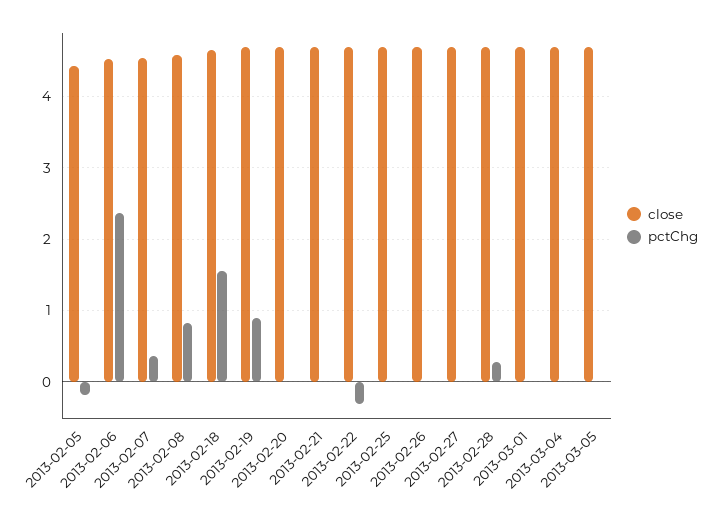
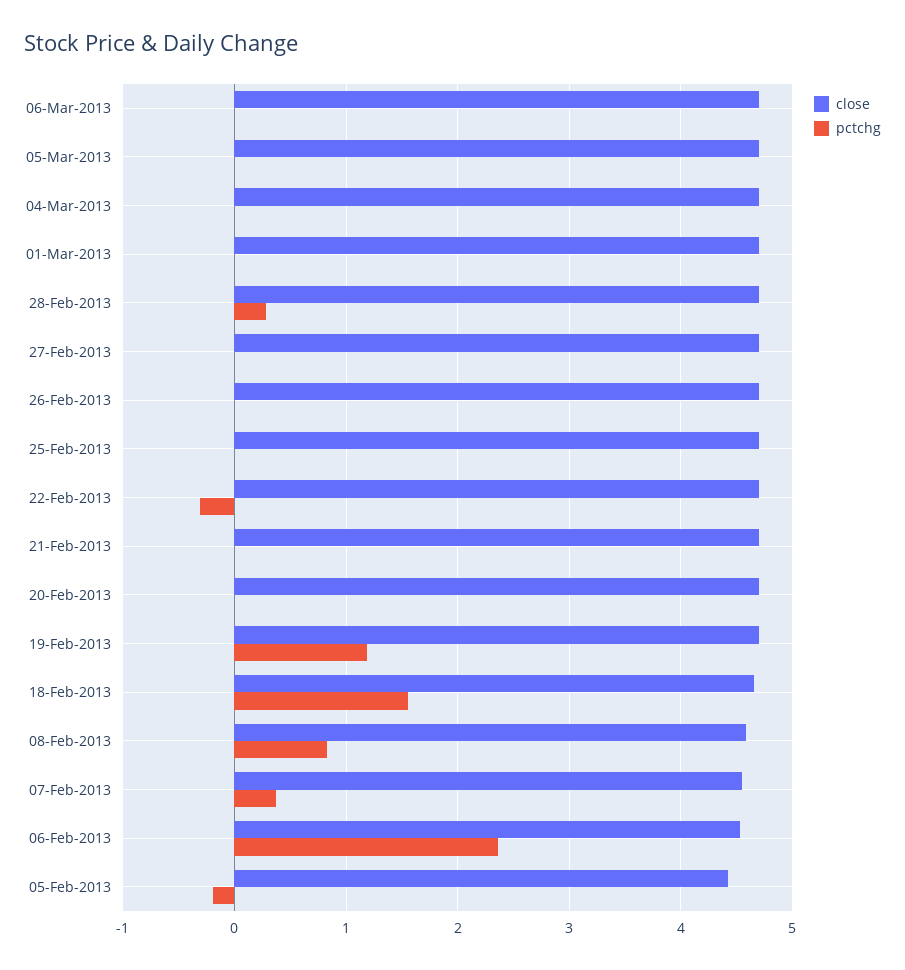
pctChg, 2013-02-19: 0.9 -> 1.2
close, 06-Mar-2013: none -> 4.7
pctChg, 06-Mar-2013: none -> 0

